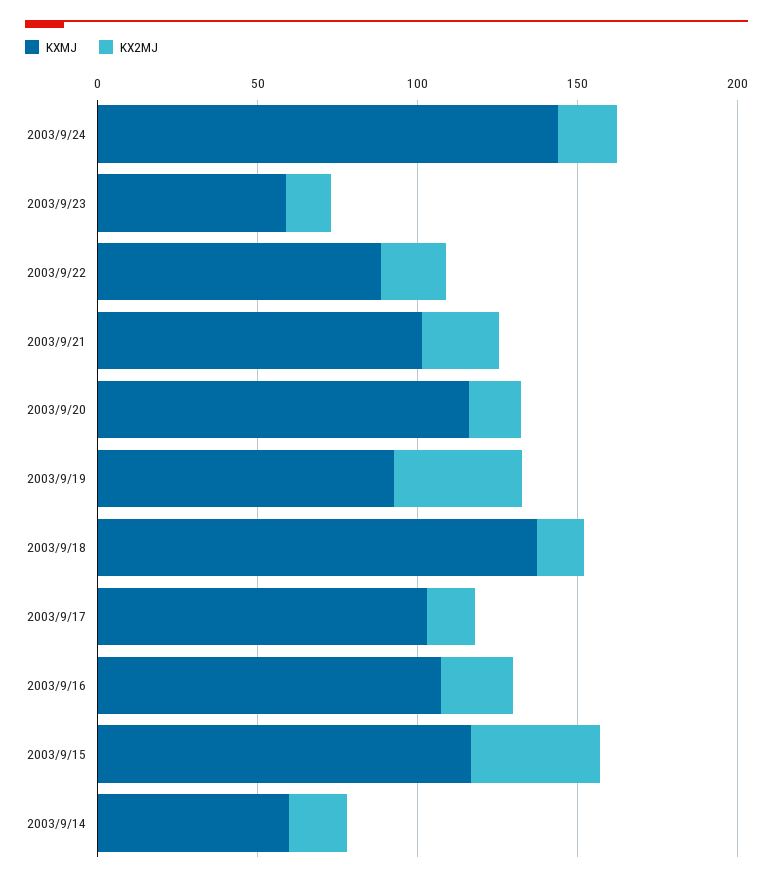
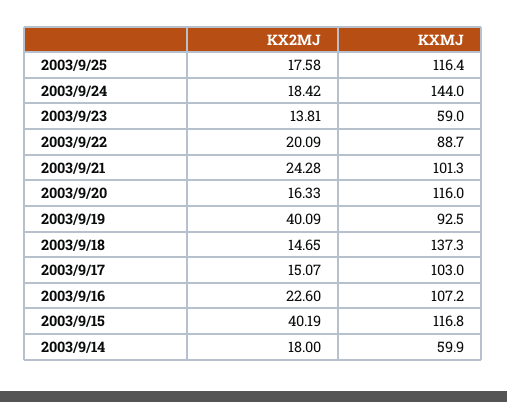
KX2MJ, 2003/9/25: none -> 17.58
KXMJ, 2003/9/25: none -> 116.4

